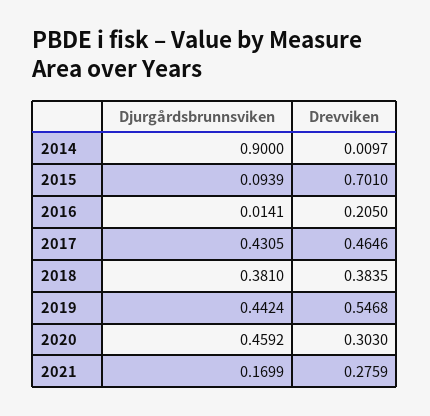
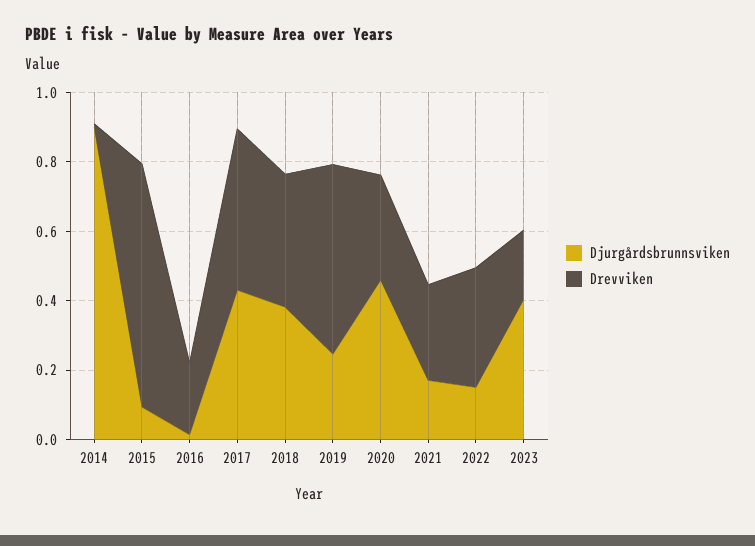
Djurgårdsbrunnsviken, 2019: 0.4424 -> 0.25
Djurgårdsbrunnsviken, 2022: none -> 0.15
Drevviken, 2022: none -> 0.35
Djurgårdsbrunnsviken, 2023: none -> 0.4
Drevviken, 2023: none -> 0.2

